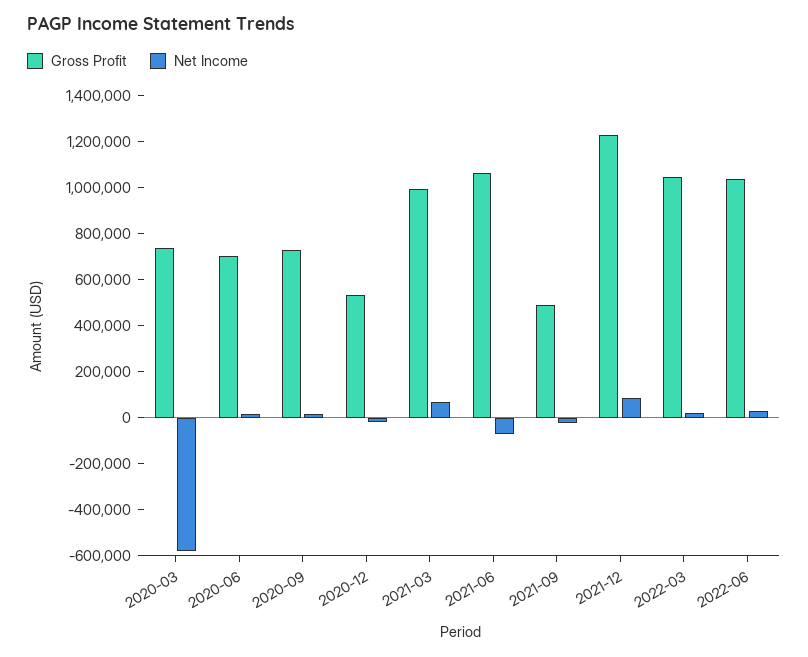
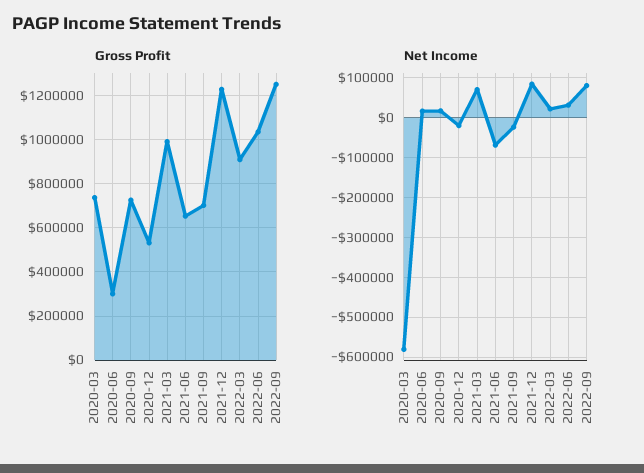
Gross Profit, 2020-06: 700000 -> 300000
Gross Profit, 2021-06: 1050000 -> 650000
Gross Profit, 2021-09: 500000 -> 700000
Gross Profit, 2022-03: 1050000 -> 900000
Gross Profit, 2022-09: none -> 1250000
Net Income, 2022-09: none -> 80000

